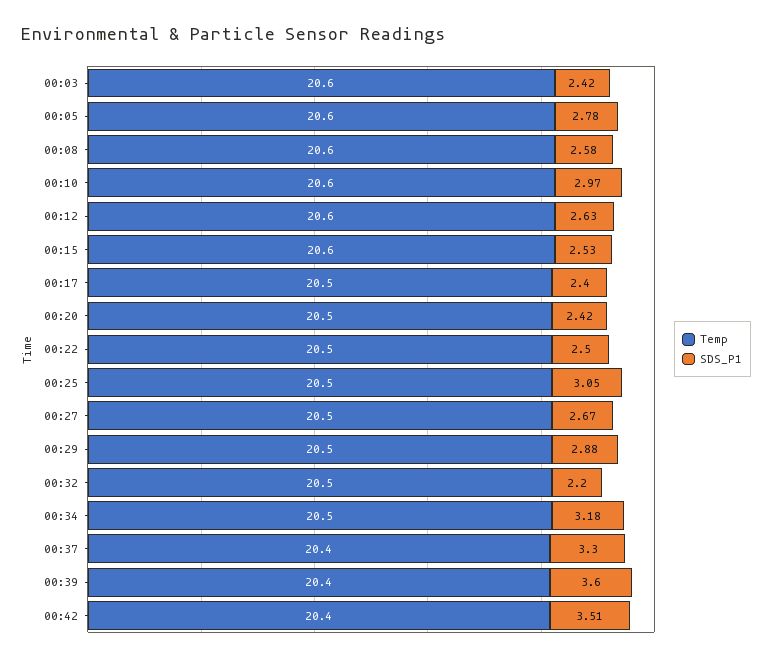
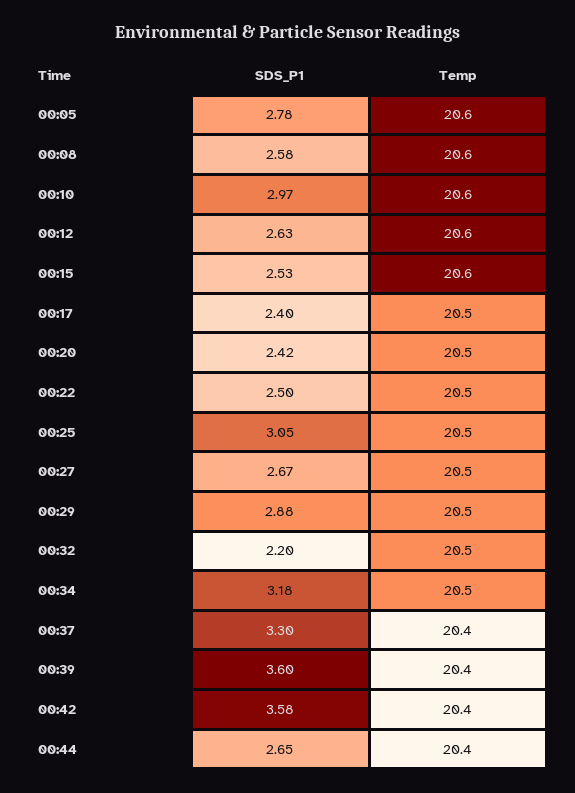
Temp, 00:03: 20.6 -> none
SDS_P1, 00:03: 2.42 -> none
SDS_P1, 00:42: 3.51 -> 3.58
SDS_P1, 00:44: none -> 2.65
Temp, 00:44: none -> 20.4

